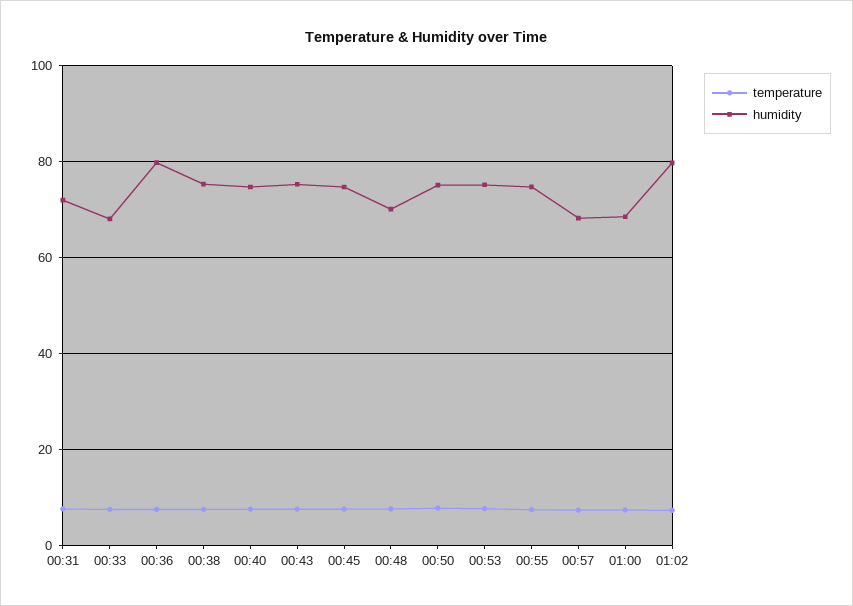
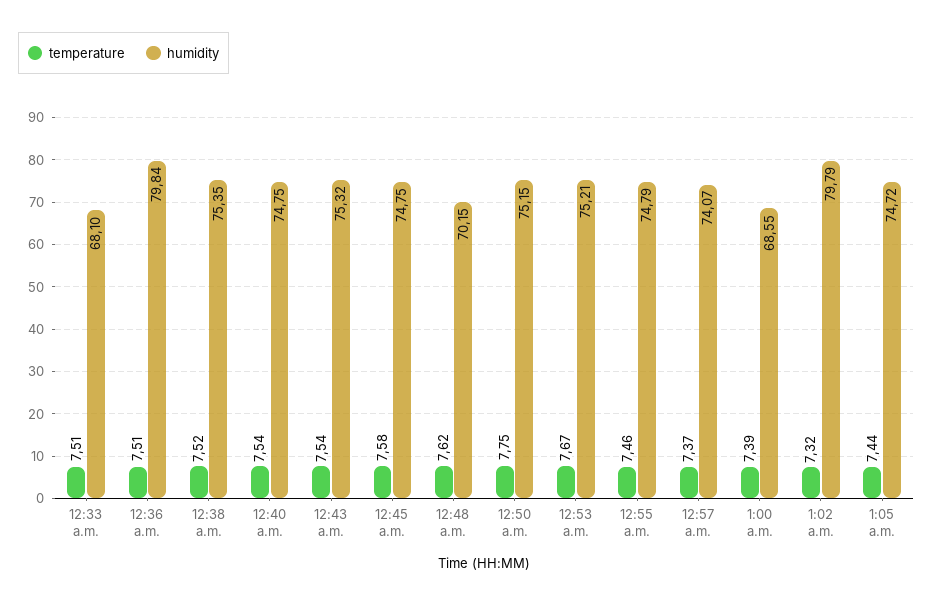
temperature, 00:31: 8 -> none
humidity, 00:31: 72 -> none
humidity, 00:57: 68 -> 74.07
temperature, 1:05 a.m.: none -> 7.44
humidity, 1:05 a.m.: none -> 74.72

